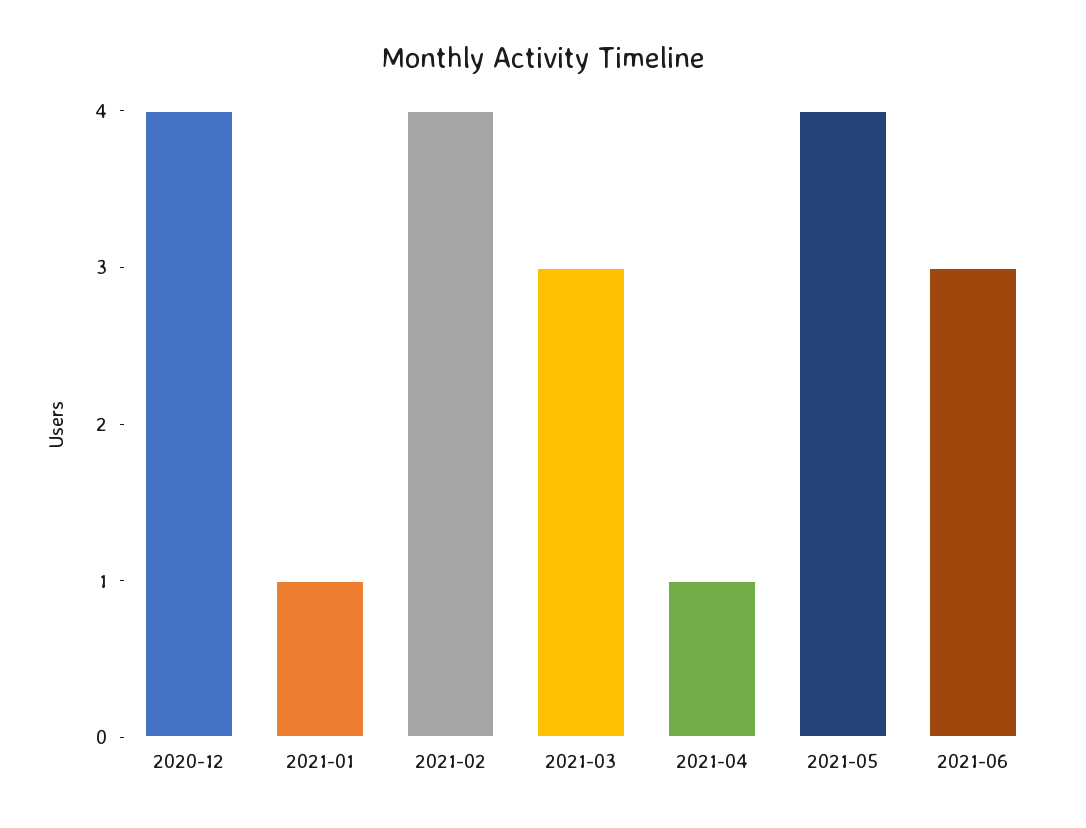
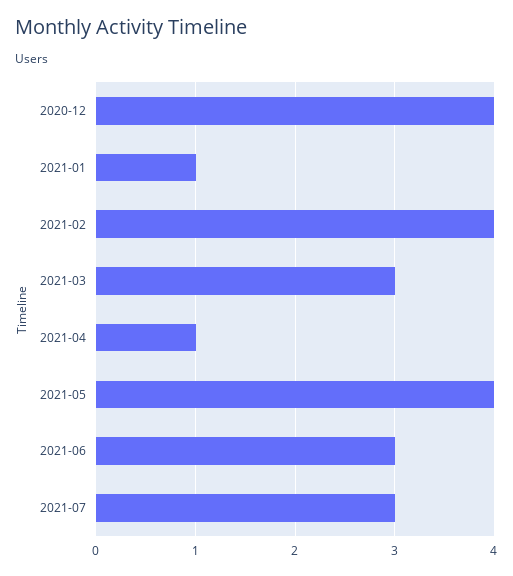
2021-07: none -> 3

